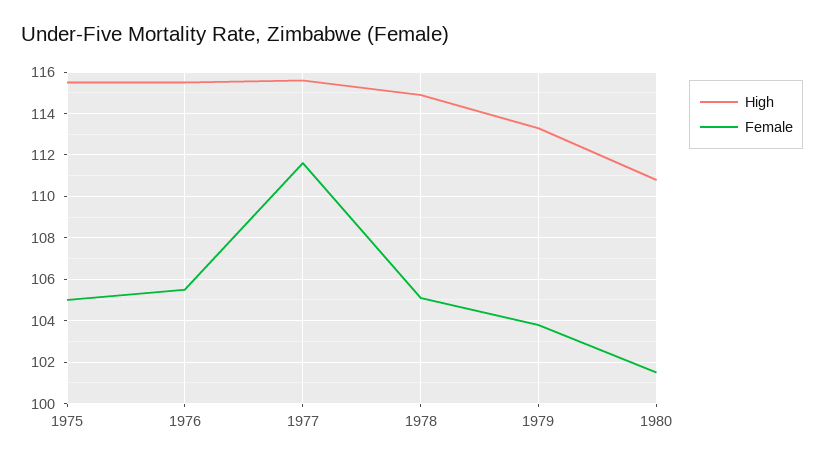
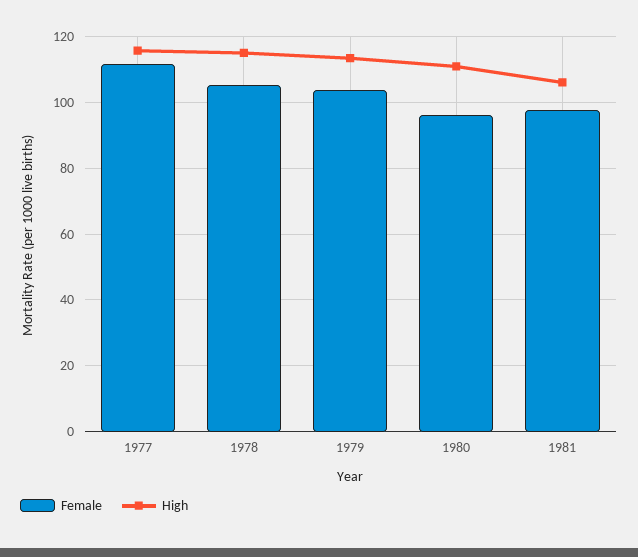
High, 1975: 115.5 -> none
Female, 1975: 105 -> none
High, 1976: 115.5 -> none
Female, 1976: 105.5 -> none
Female, 1980: 101.5 -> 96
Female, 1981: none -> 98
High, 1981: none -> 106

